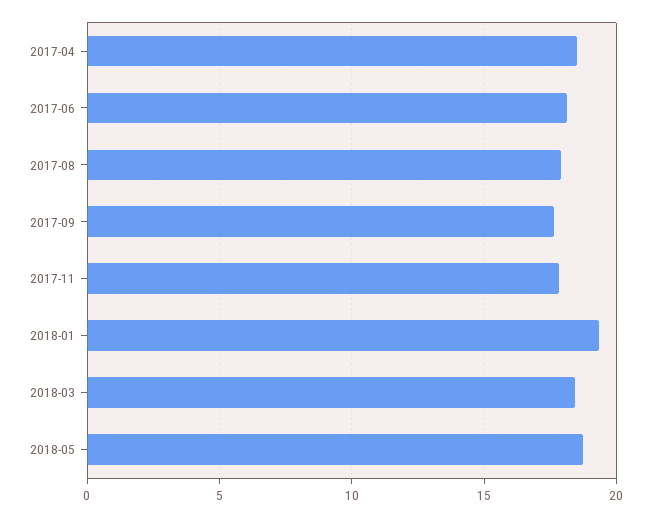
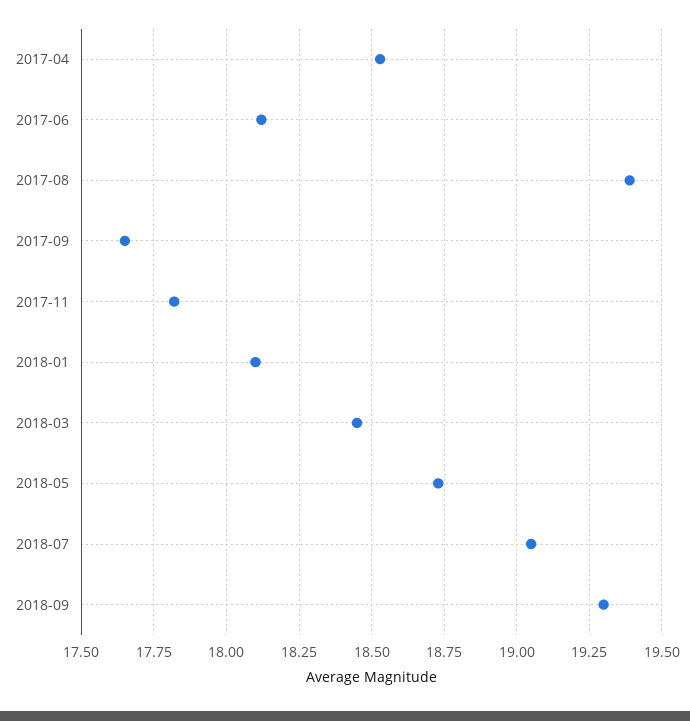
2017-08: 18 -> 19.4
2018-01: 19.5 -> 18.1
2018-07: none -> 19.05
2018-09: none -> 19.3

